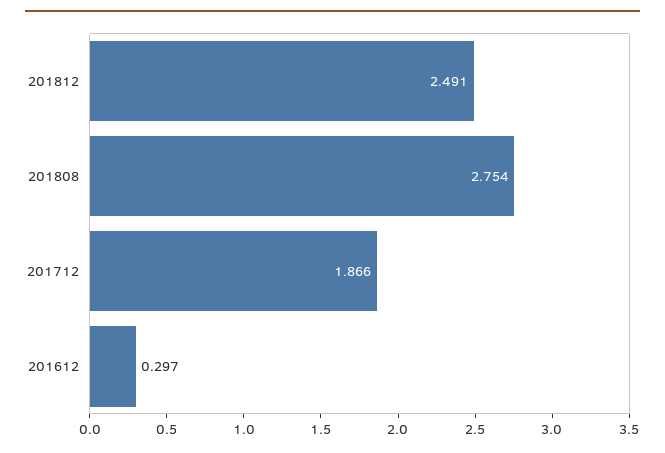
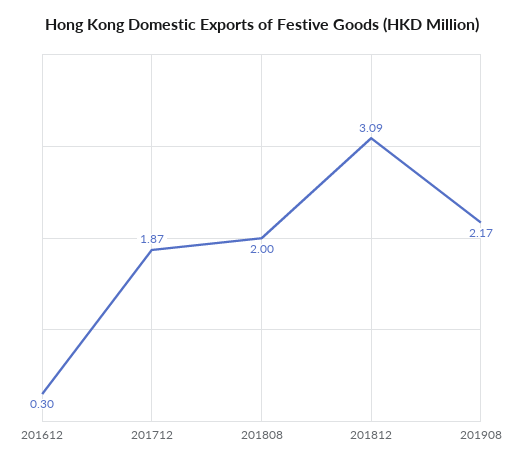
201812: 2.491 -> 3.09
201808: 2.754 -> 2
201908: none -> 2.17

